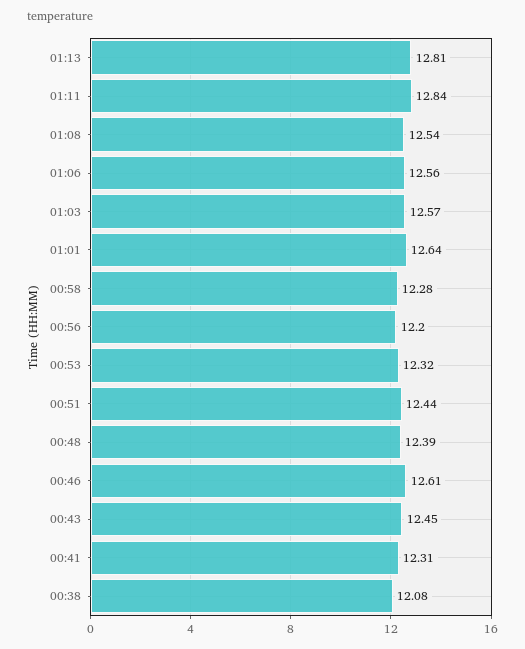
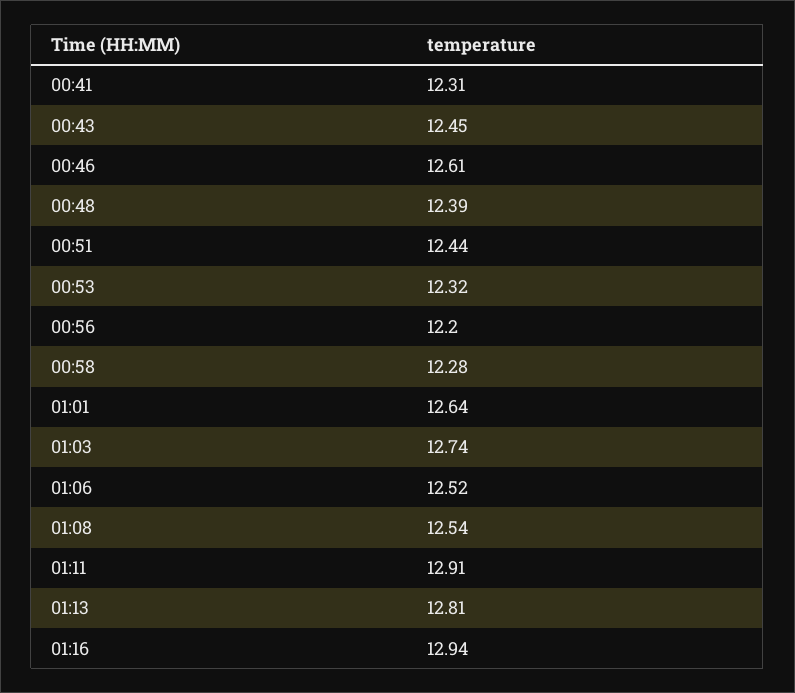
01:11: 12.84 -> 12.91
01:06: 12.56 -> 12.52
01:03: 12.57 -> 12.74
00:38: 12.08 -> none
01:16: none -> 12.94

